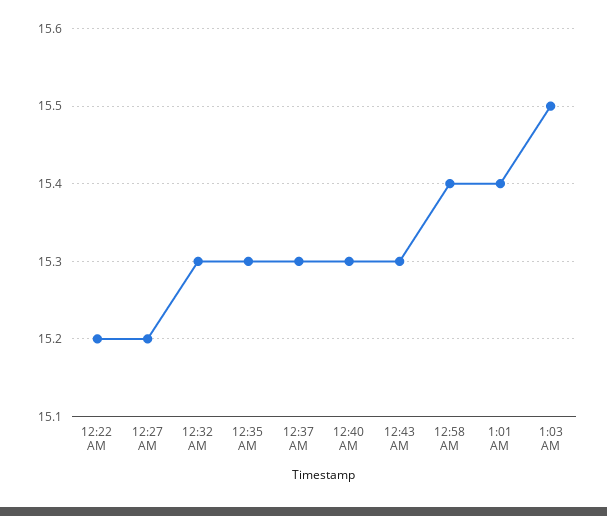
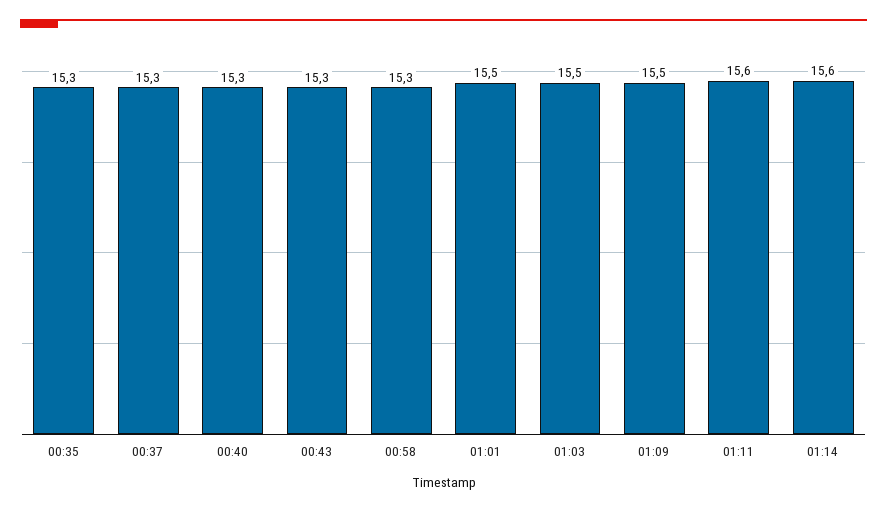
12:22 AM: 15.2 -> none
12:27 AM: 15.2 -> none
12:32 AM: 15.3 -> none
12:58 AM: 15.4 -> 15.3
1:01 AM: 15.4 -> 15.5
01:09: none -> 15.5
01:11: none -> 15.6
01:14: none -> 15.6

